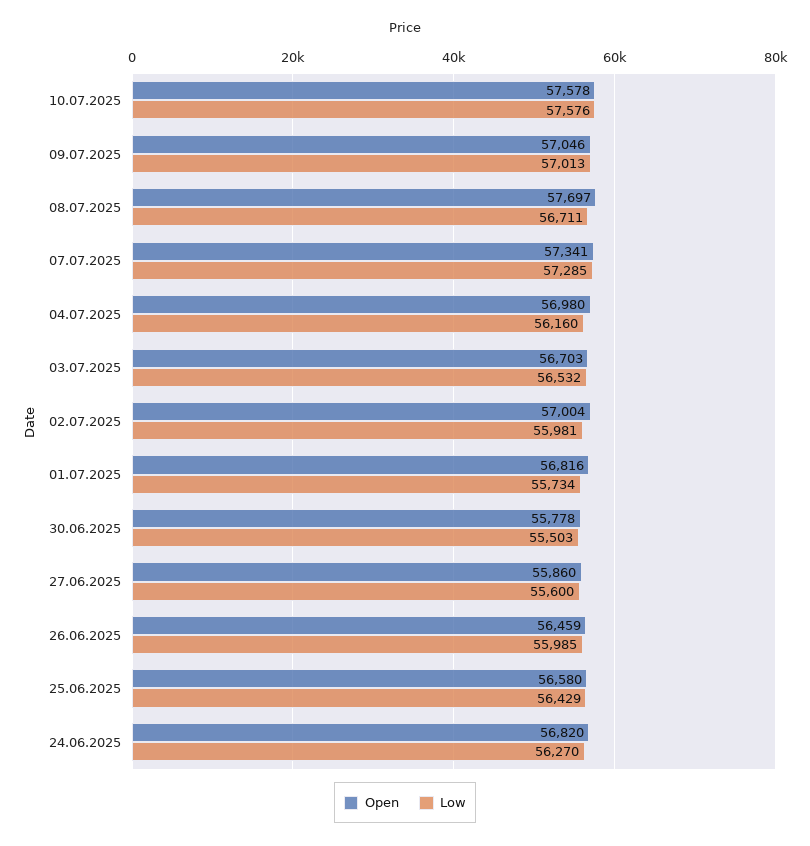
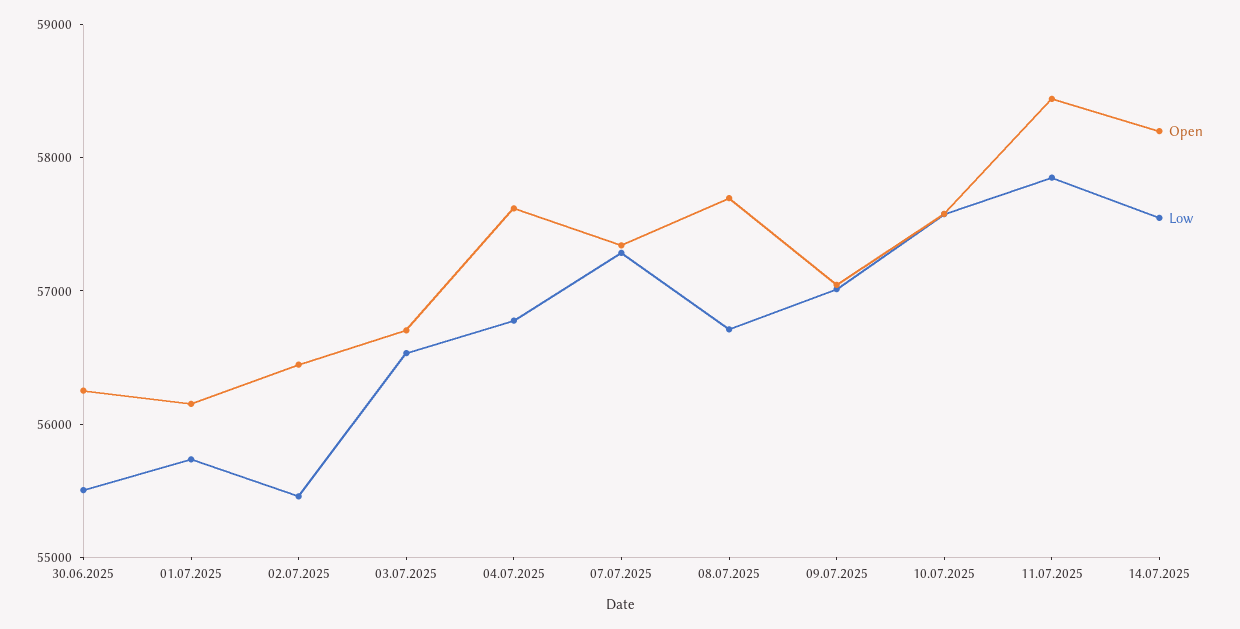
Open, 04.07.2025: 56980 -> 57600
Low, 04.07.2025: 56160 -> 56800
Open, 02.07.2025: 57004 -> 56400
Low, 02.07.2025: 55981 -> 55400
Open, 01.07.2025: 56816 -> 56200
Open, 30.06.2025: 55778 -> 56200
Open, 27.06.2025: 55860 -> none
Low, 27.06.2025: 55600 -> none
Open, 26.06.2025: 56459 -> none
Low, 26.06.2025: 55985 -> none
Open, 25.06.2025: 56580 -> none
Low, 25.06.2025: 56429 -> none
Open, 24.06.2025: 56820 -> none
Low, 24.06.2025: 56270 -> none
Open, 11.07.2025: none -> 58400
Low, 11.07.2025: none -> 57800
Open, 14.07.2025: none -> 58200
Low, 14.07.2025: none -> 57600

